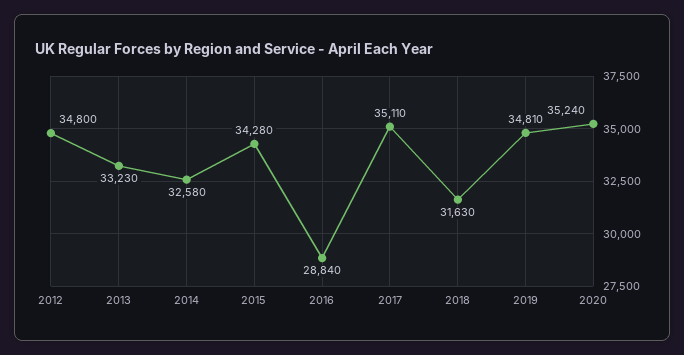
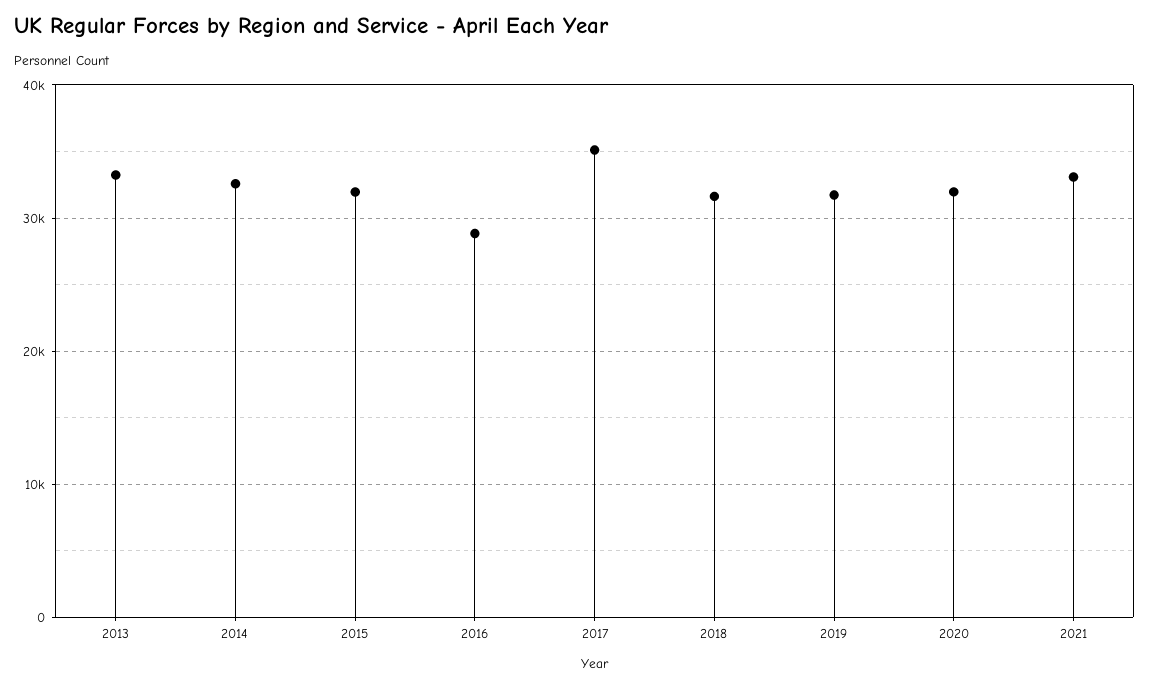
2012: 34800 -> none
2015: 34280 -> 32000
2019: 34810 -> 32000
2020: 35240 -> 32000
2021: none -> 33000

